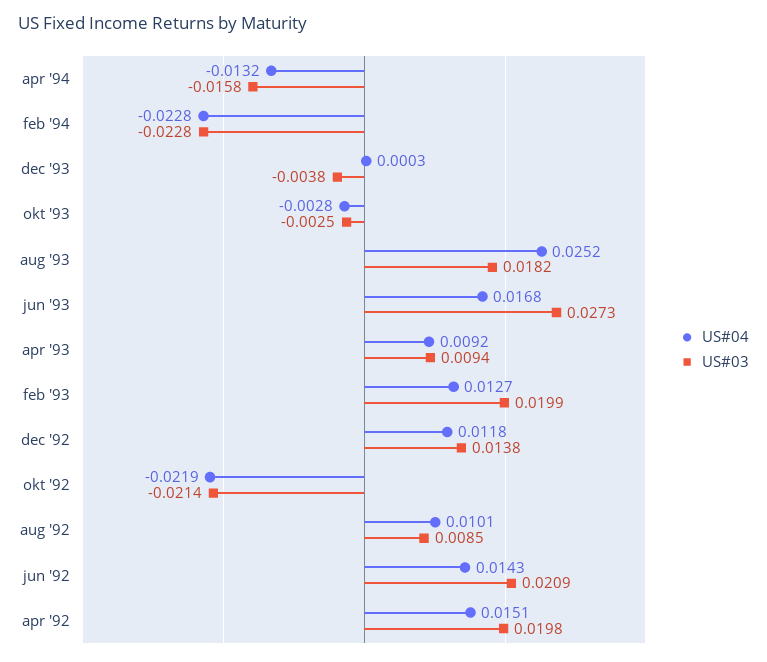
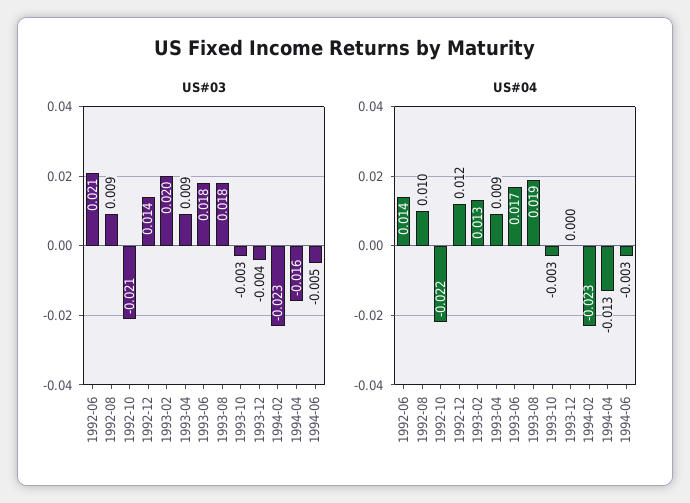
US#04, aug '93: 0.0252 -> 0.019
US#03, jun '93: 0.0273 -> 0.018
US#04, apr '92: 0.0151 -> none
US#03, apr '92: 0.0198 -> none
US#03, 1994-06: none -> -0.005
US#04, 1994-06: none -> -0.003

